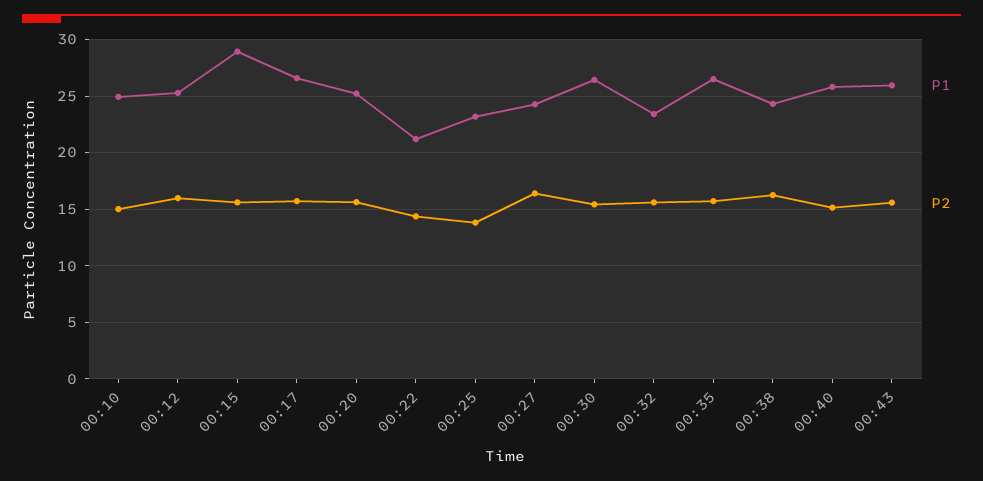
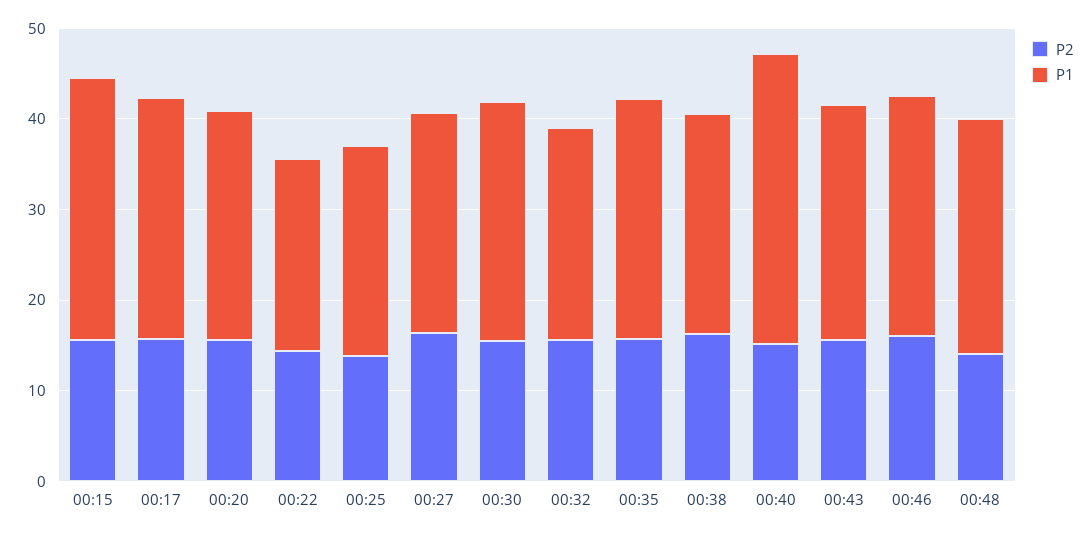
P1, 00:10: 25 -> none
P2, 00:10: 15 -> none
P1, 00:12: 25 -> none
P2, 00:12: 16 -> none
P1, 00:40: 26 -> 32
P2, 00:46: none -> 16
P1, 00:46: none -> 26
P2, 00:48: none -> 14
P1, 00:48: none -> 26

